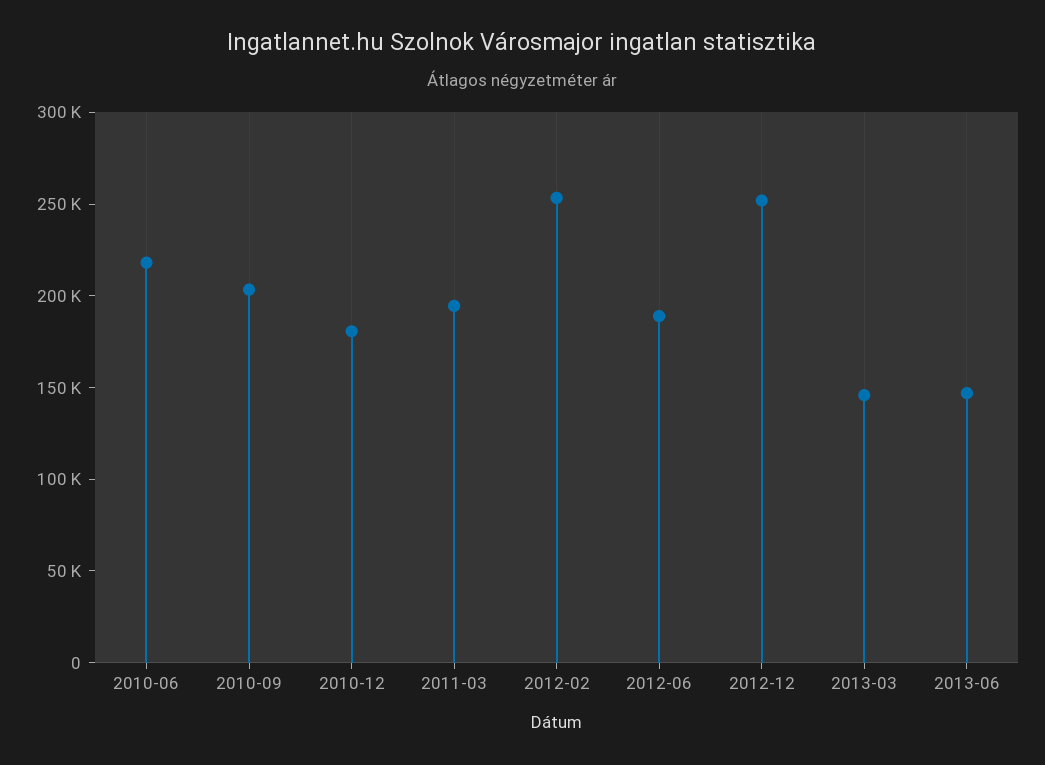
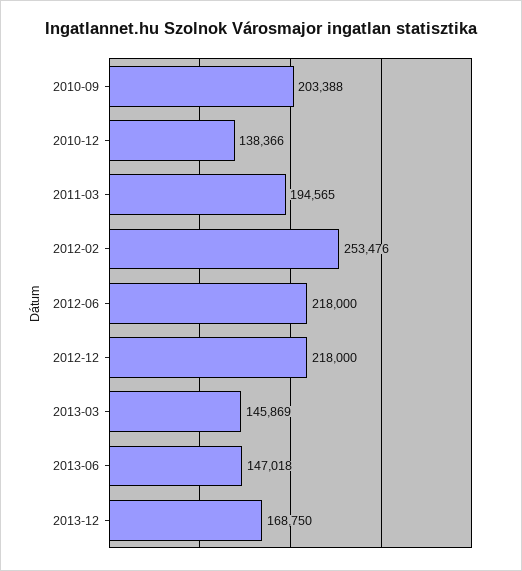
2010-06: 220000 -> none
2010-12: 180000 -> 138366
2012-06: 190000 -> 218000
2012-12: 250000 -> 218000
2013-12: none -> 168750

